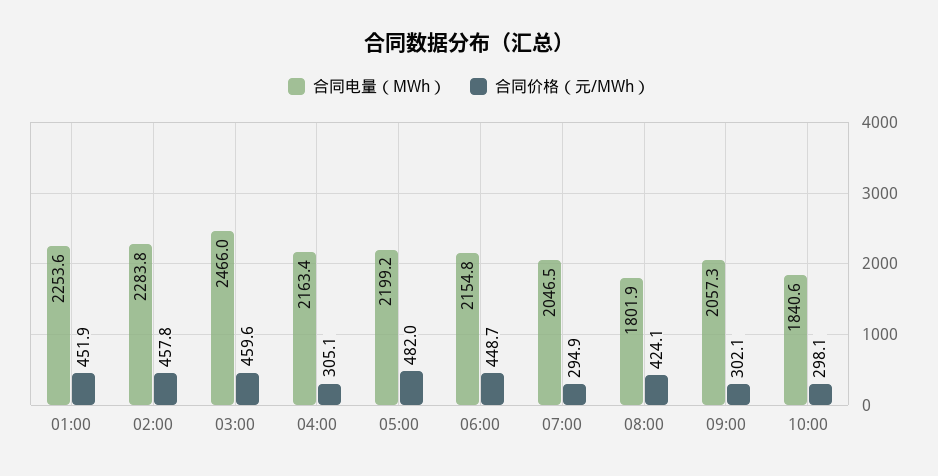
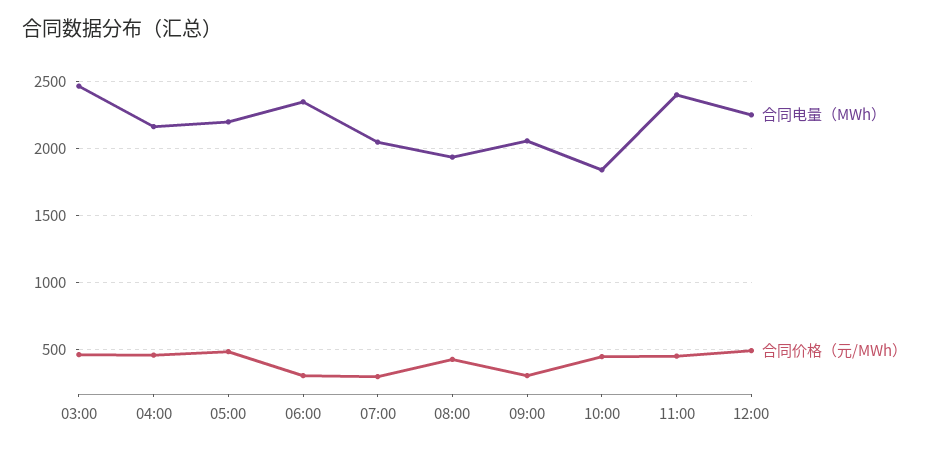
合同电量（MWh）, 01:00: 2253.6 -> none
合同价格（元/MWh）, 01:00: 451.9 -> none
合同电量（MWh）, 02:00: 2283.8 -> none
合同价格（元/MWh）, 02:00: 457.8 -> none
合同价格（元/MWh）, 04:00: 305.1 -> 450
合同电量（MWh）, 06:00: 2154.8 -> 2350
合同价格（元/MWh）, 06:00: 448.7 -> 300
合同电量（MWh）, 08:00: 1801.9 -> 1950
合同价格（元/MWh）, 10:00: 298.1 -> 450
合同电量（MWh）, 11:00: none -> 2400
合同价格（元/MWh）, 11:00: none -> 450
合同电量（MWh）, 12:00: none -> 2250
合同价格（元/MWh）, 12:00: none -> 500

